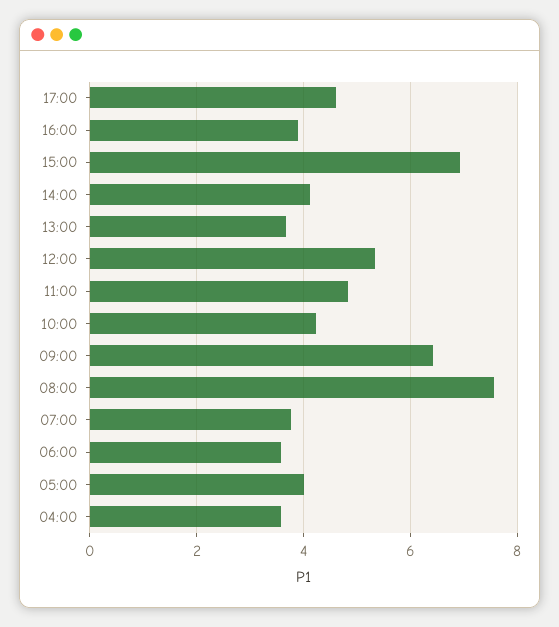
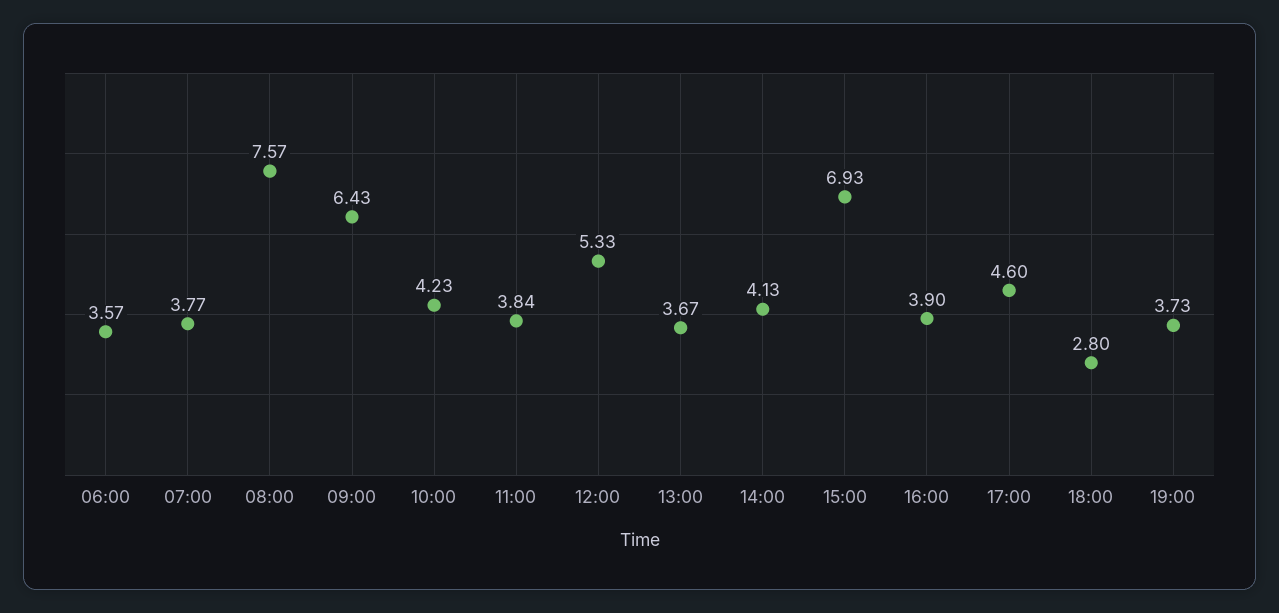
11:00: 4.8 -> 3.84
05:00: 4 -> none
04:00: 3.6 -> none
18:00: none -> 2.8
19:00: none -> 3.73

